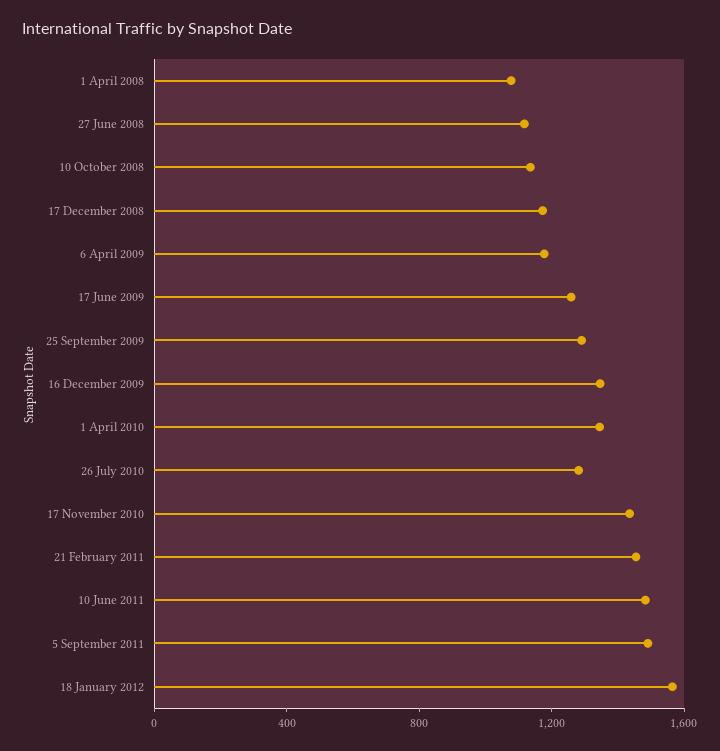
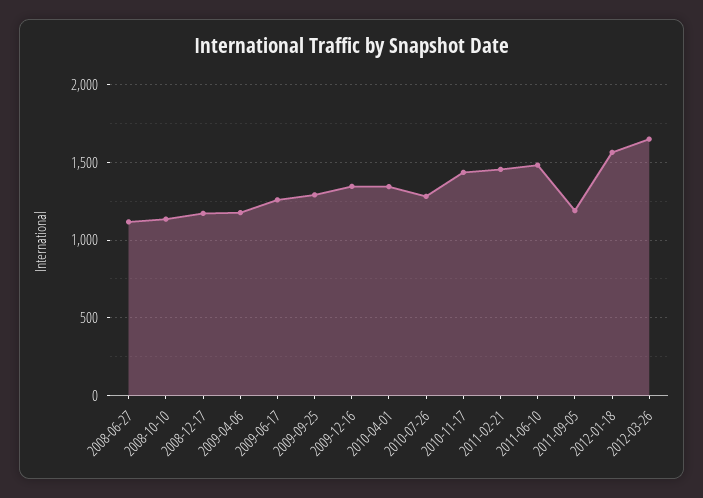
1 April 2008: 1100 -> none
5 September 2011: 1500 -> 1200
2012-03-26: none -> 1650

